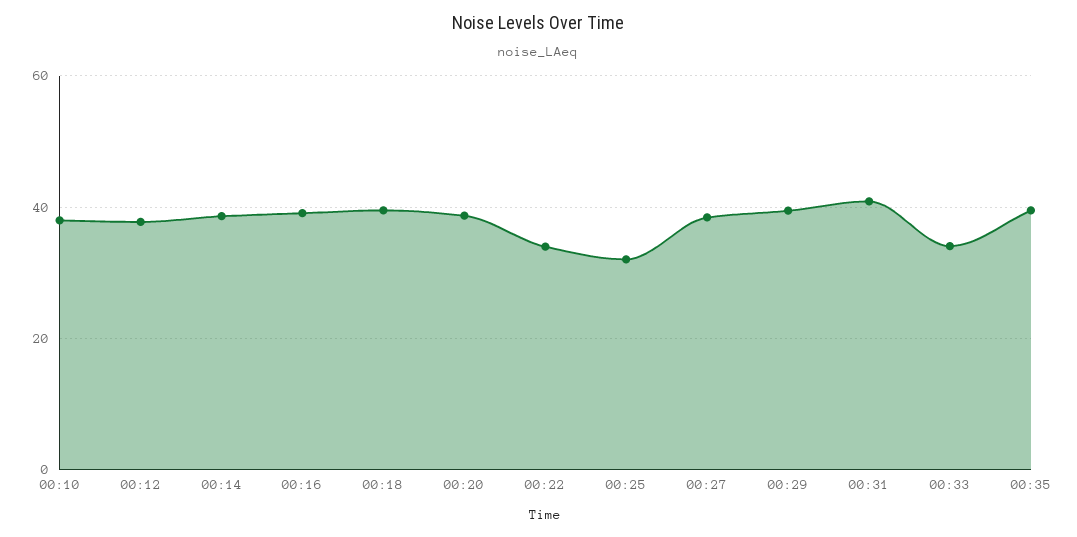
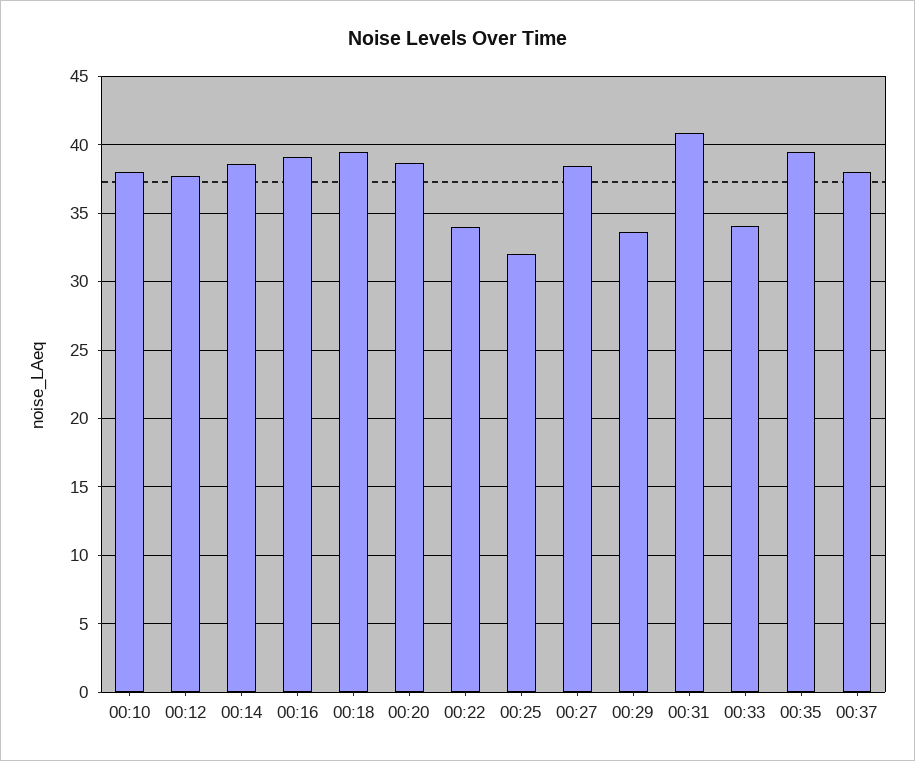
00:29: 40 -> 33.5
00:37: none -> 38

